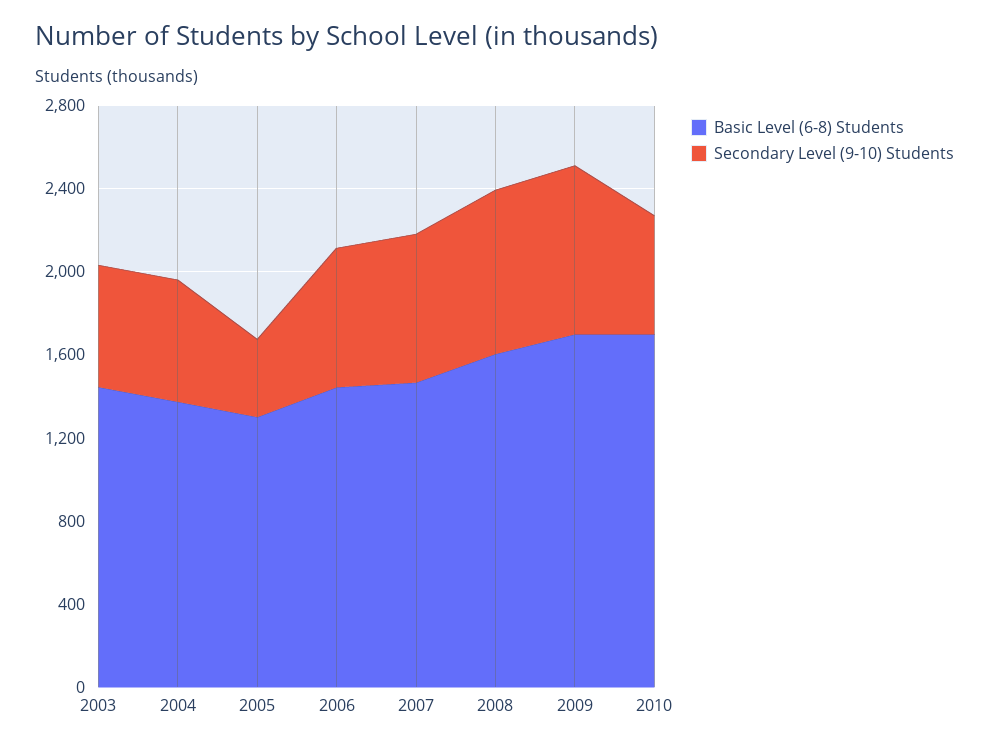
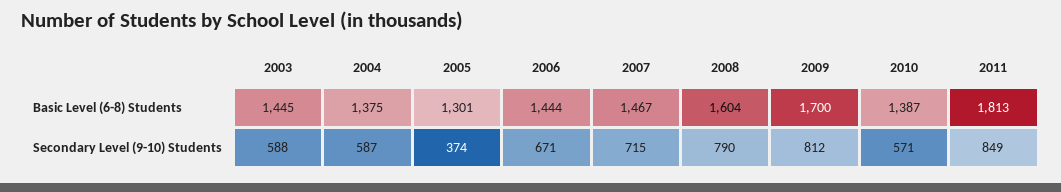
Basic Level (6-8) Students, 2010: 1700 -> 1387
Basic Level (6-8) Students, 2011: none -> 1813
Secondary Level (9-10) Students, 2011: none -> 849

